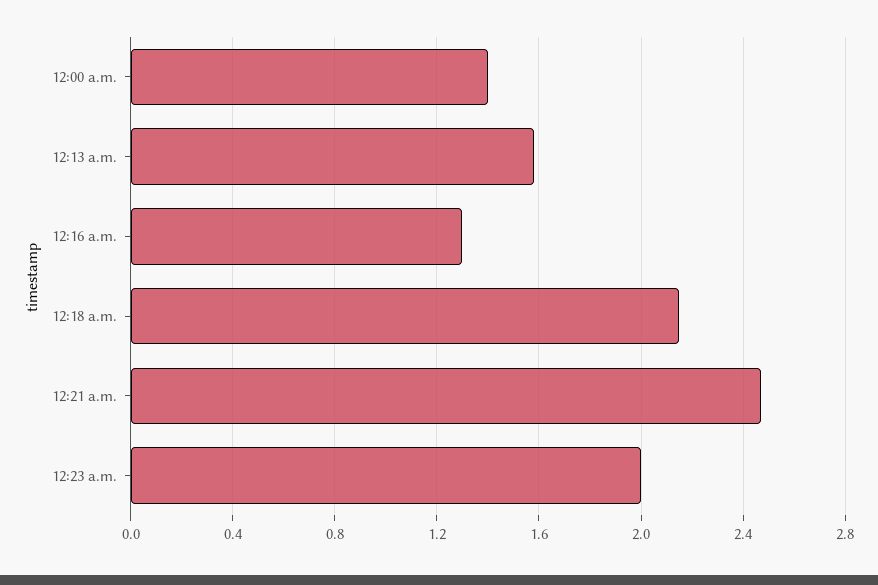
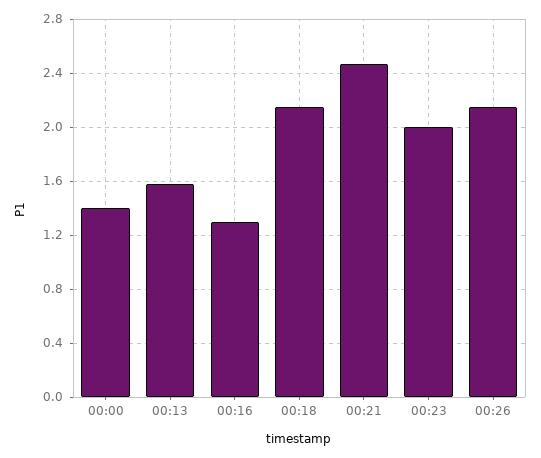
00:26: none -> 2.15

